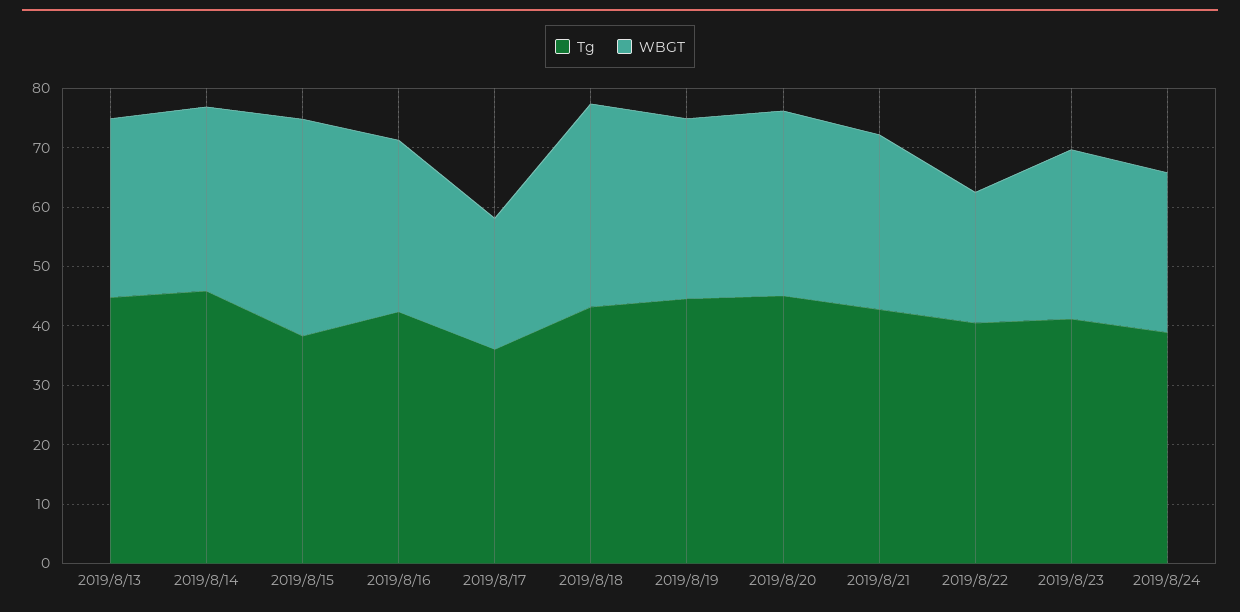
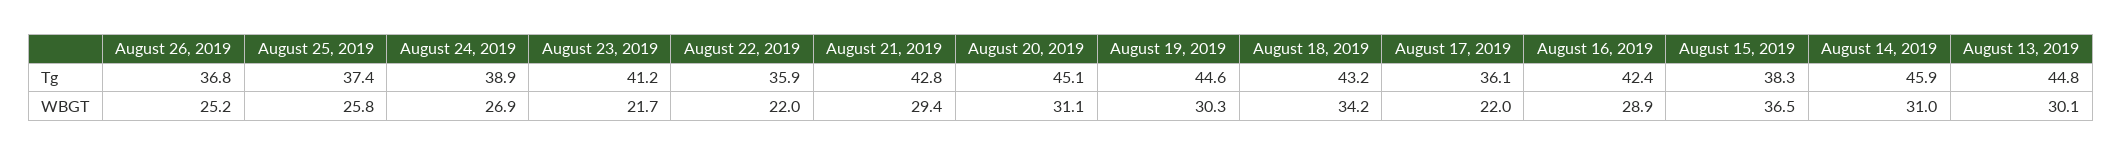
Tg, 2019/8/22: 40 -> 35.9
WBGT, 2019/8/23: 28 -> 21.7
Tg, August 26, 2019: none -> 36.8
Tg, August 25, 2019: none -> 37.4
WBGT, August 26, 2019: none -> 25.2
WBGT, August 25, 2019: none -> 25.8

